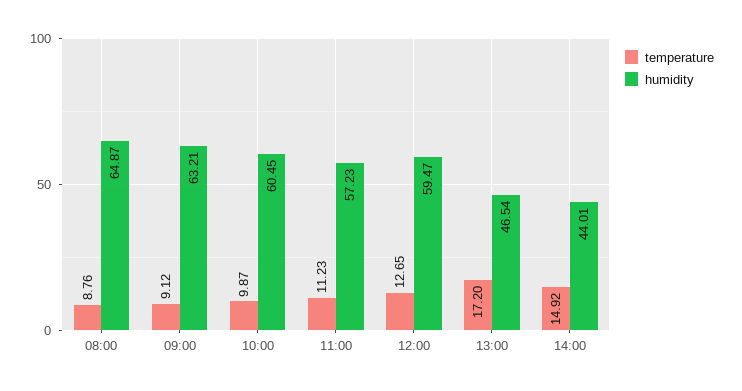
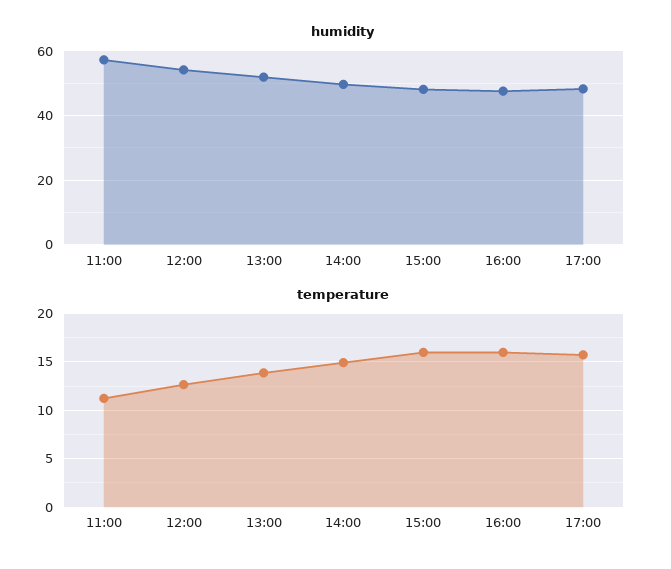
temperature, 08:00: 8.76 -> none
humidity, 08:00: 64.87 -> none
temperature, 09:00: 9.12 -> none
humidity, 09:00: 63.21 -> none
temperature, 10:00: 9.87 -> none
humidity, 10:00: 60.45 -> none
humidity, 12:00: 59.47 -> 54
temperature, 13:00: 17.2 -> 14
humidity, 13:00: 46.54 -> 52
humidity, 14:00: 44.01 -> 50
humidity, 15:00: none -> 48
humidity, 16:00: none -> 48
humidity, 17:00: none -> 48
temperature, 15:00: none -> 16
temperature, 16:00: none -> 16
temperature, 17:00: none -> 16

